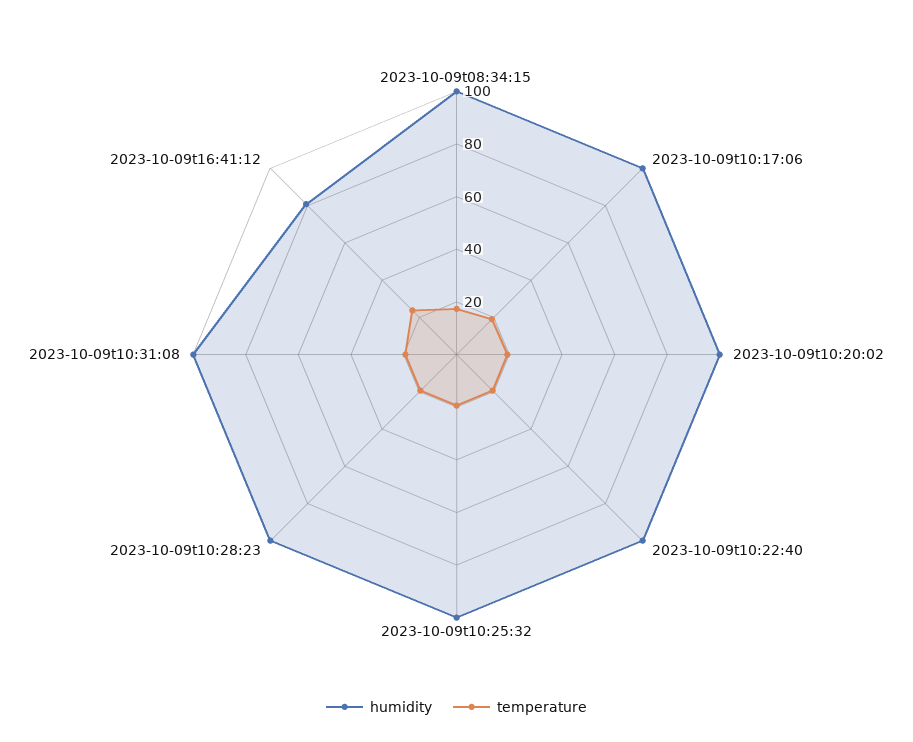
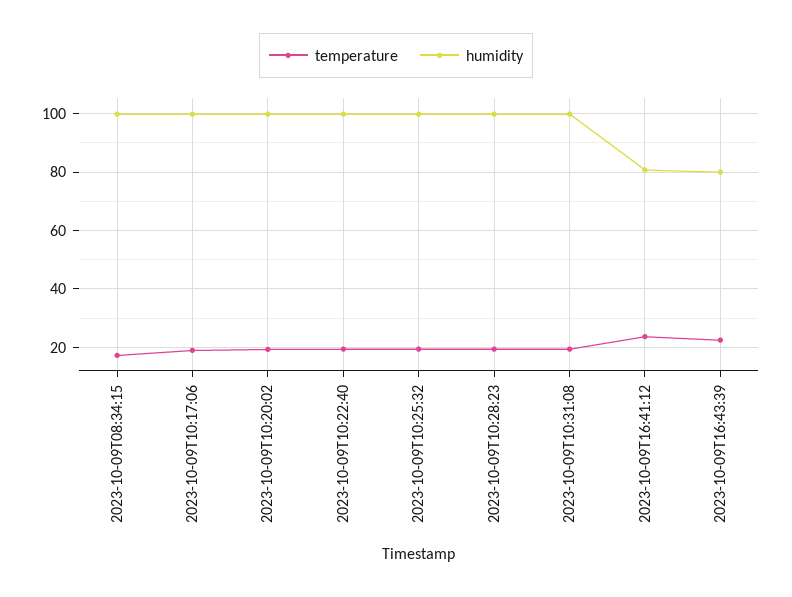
temperature, 2023-10-09T16:43:39: none -> 22.5
humidity, 2023-10-09T16:43:39: none -> 80

